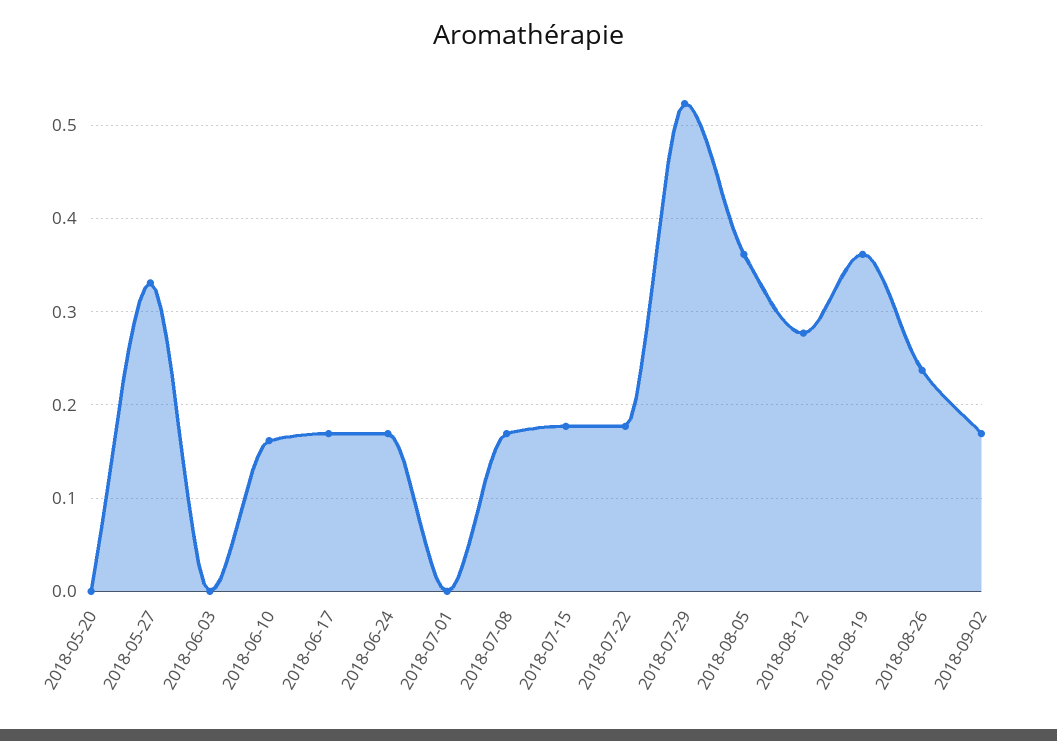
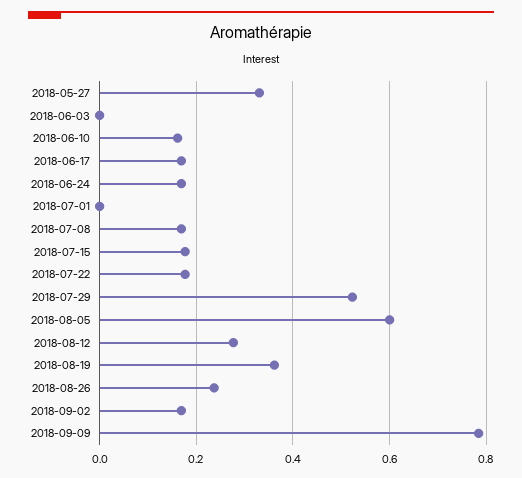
2018-05-20: 0 -> none
2018-08-05: 0.36 -> 0.6
2018-09-09: none -> 0.78

